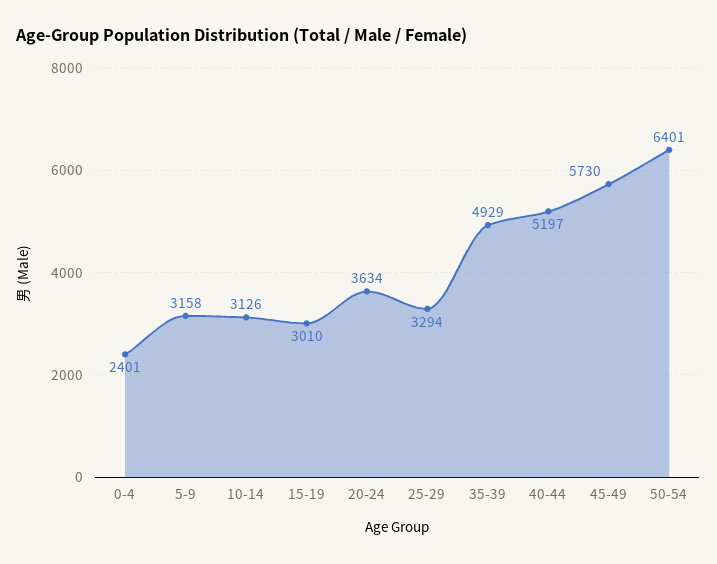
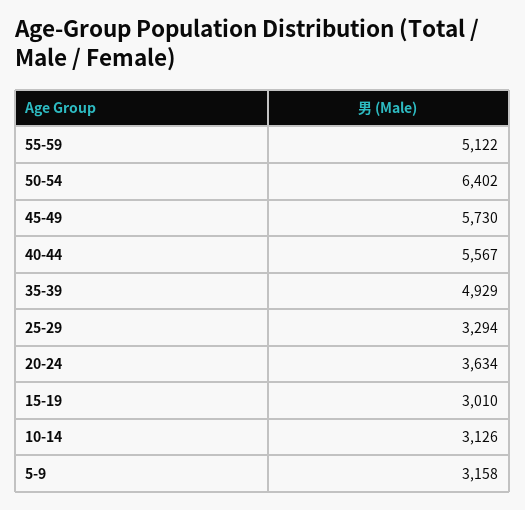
0-4: 2401 -> none
40-44: 5197 -> 5567
50-54: 6401 -> 6402
55-59: none -> 5122

